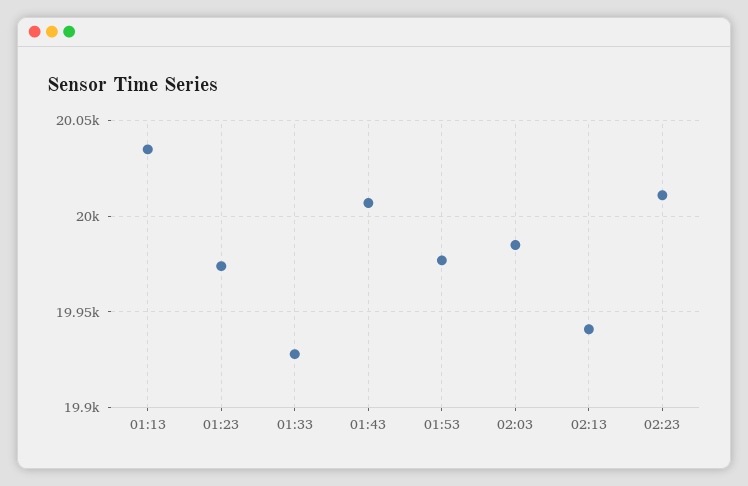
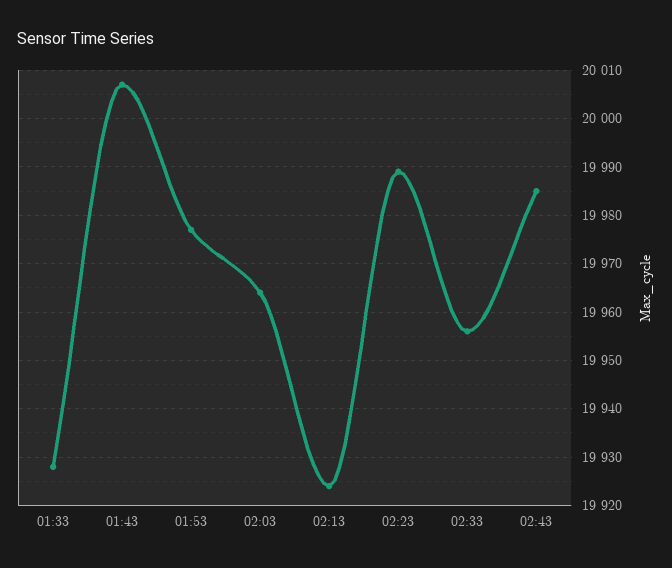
01:13: 20035 -> none
01:23: 19975 -> none
02:03: 19985 -> 19965
02:13: 19940 -> 19925
02:23: 20010 -> 19990
02:33: none -> 19955
02:43: none -> 19985

